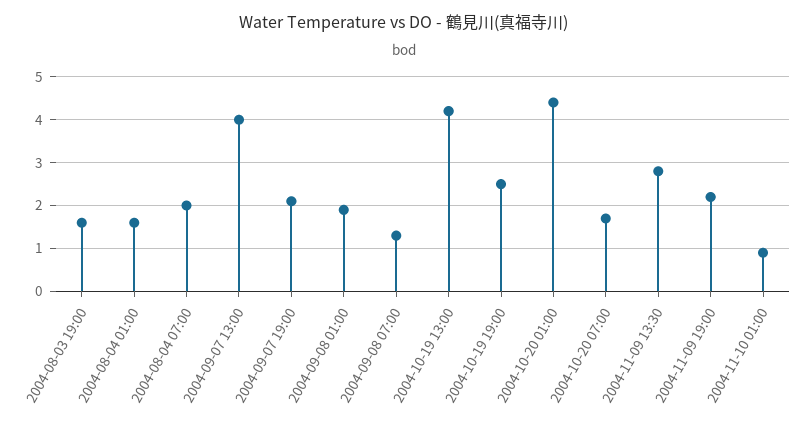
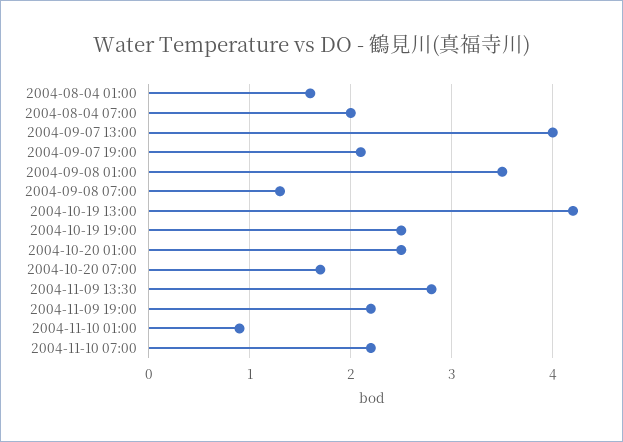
2004-08-03 19:00: 1.5 -> none
2004-09-08 01:00: 2 -> 3.5
2004-10-20 01:00: 4.5 -> 2.5
2004-11-10 07:00: none -> 2.2

